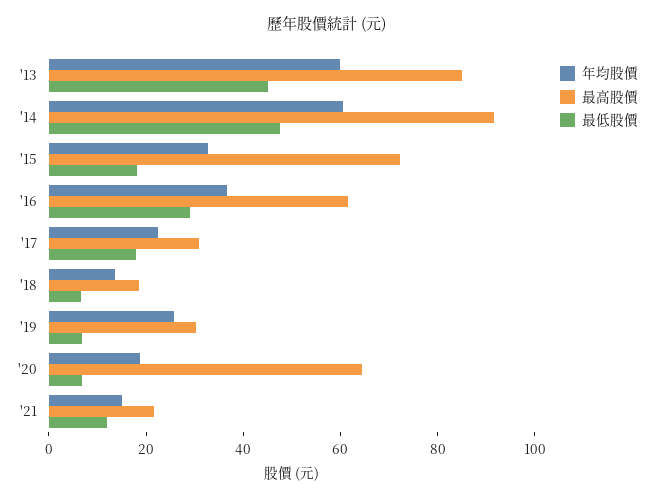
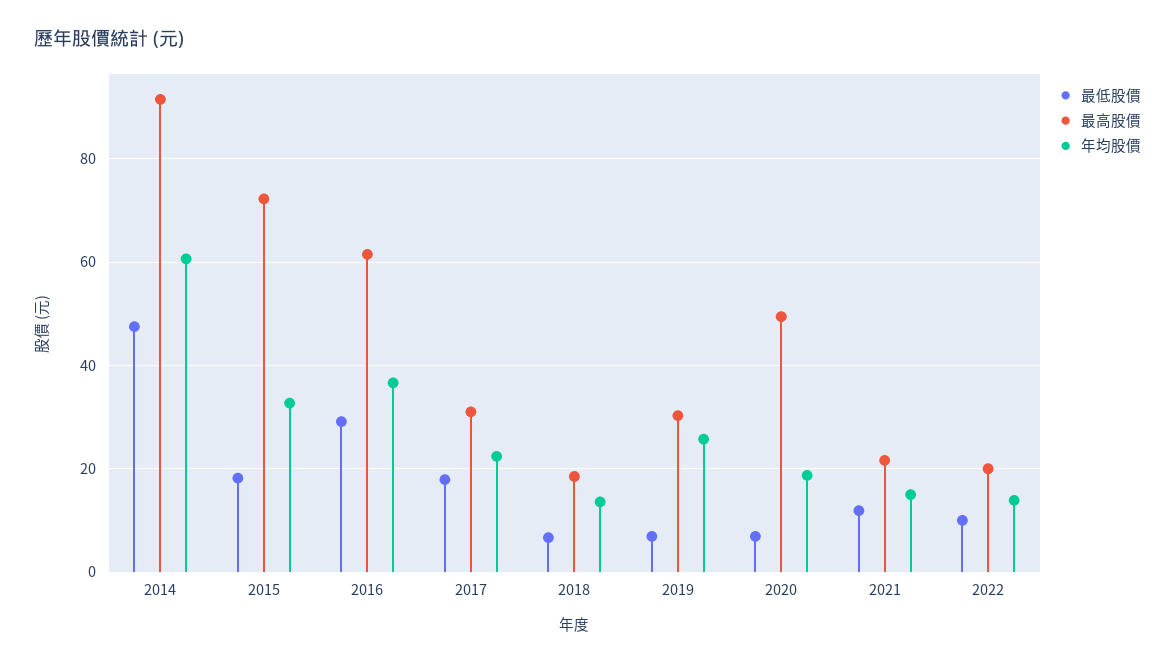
年均股價, '13: 60 -> none
最高股價, '13: 85 -> none
最低股價, '13: 45 -> none
最高股價, '20: 65 -> 50
最低股價, 2022: none -> 10
最高股價, 2022: none -> 20
年均股價, 2022: none -> 14

